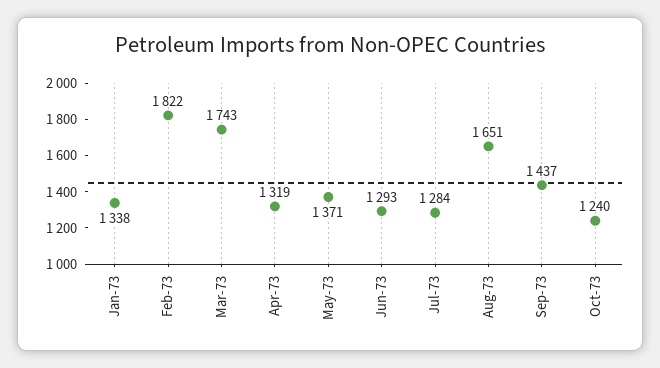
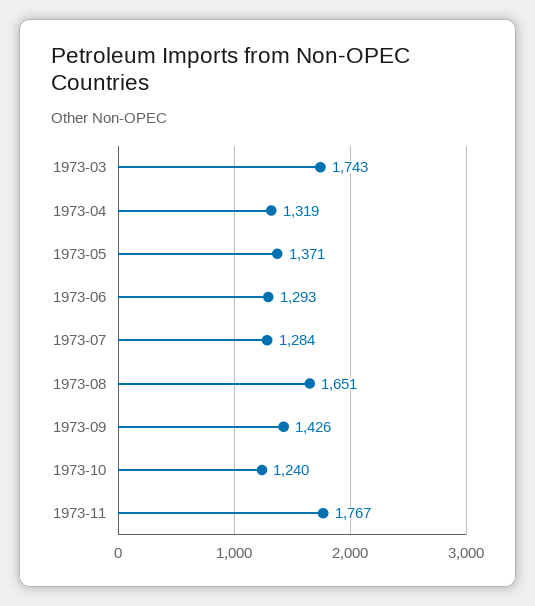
Jan-73: 1338 -> none
Feb-73: 1822 -> none
Sep-73: 1437 -> 1426
1973-11: none -> 1767

